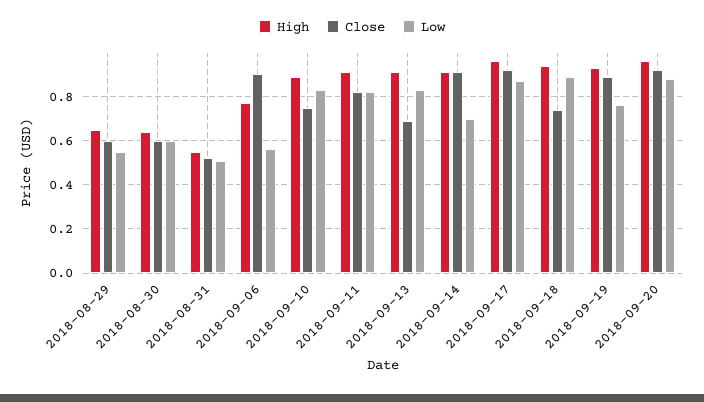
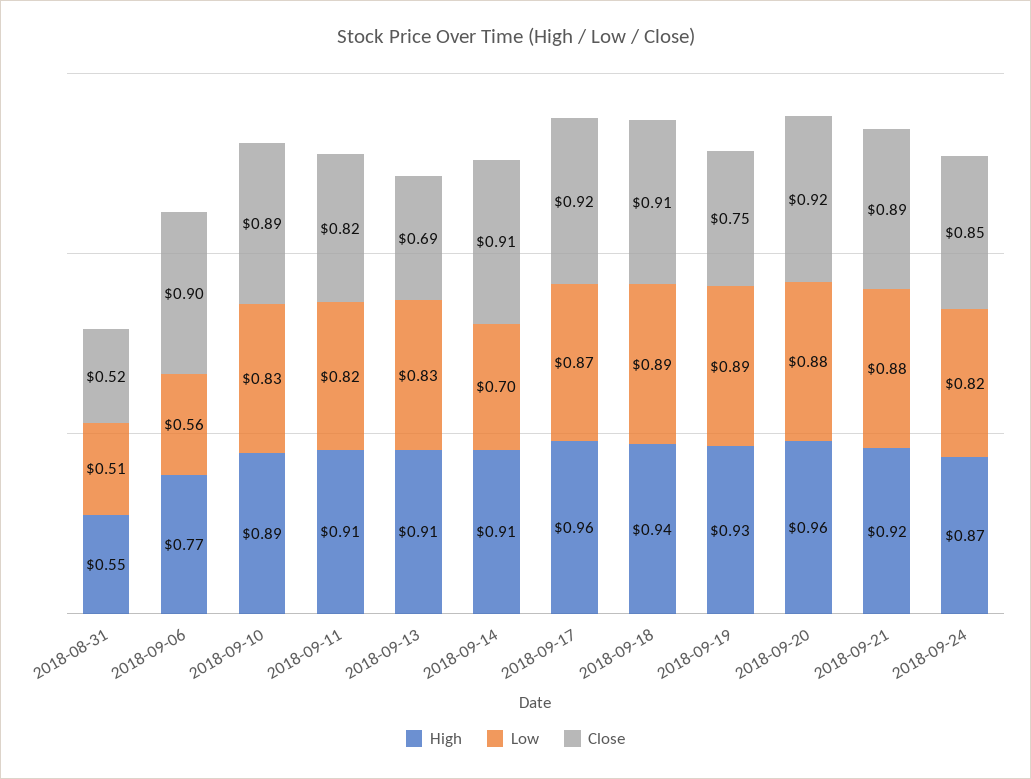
High, 2018-08-29: 0.65 -> none
Close, 2018-08-29: 0.6 -> none
Low, 2018-08-29: 0.55 -> none
High, 2018-08-30: 0.65 -> none
Close, 2018-08-30: 0.6 -> none
Low, 2018-08-30: 0.6 -> none
Close, 2018-09-10: 0.75 -> 0.89
Close, 2018-09-18: 0.75 -> 0.91
Close, 2018-09-19: 0.9 -> 0.75
Low, 2018-09-19: 0.75 -> 0.89
High, 2018-09-21: none -> 0.92
Low, 2018-09-21: none -> 0.88
Close, 2018-09-21: none -> 0.89
High, 2018-09-24: none -> 0.87
Low, 2018-09-24: none -> 0.82
Close, 2018-09-24: none -> 0.85

